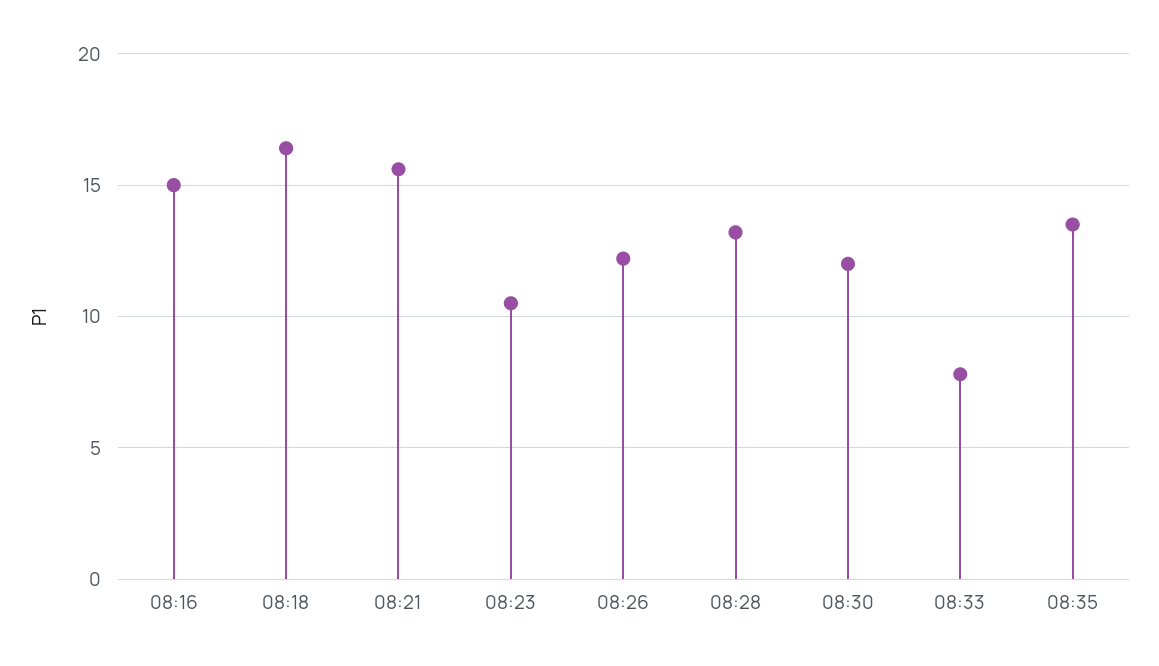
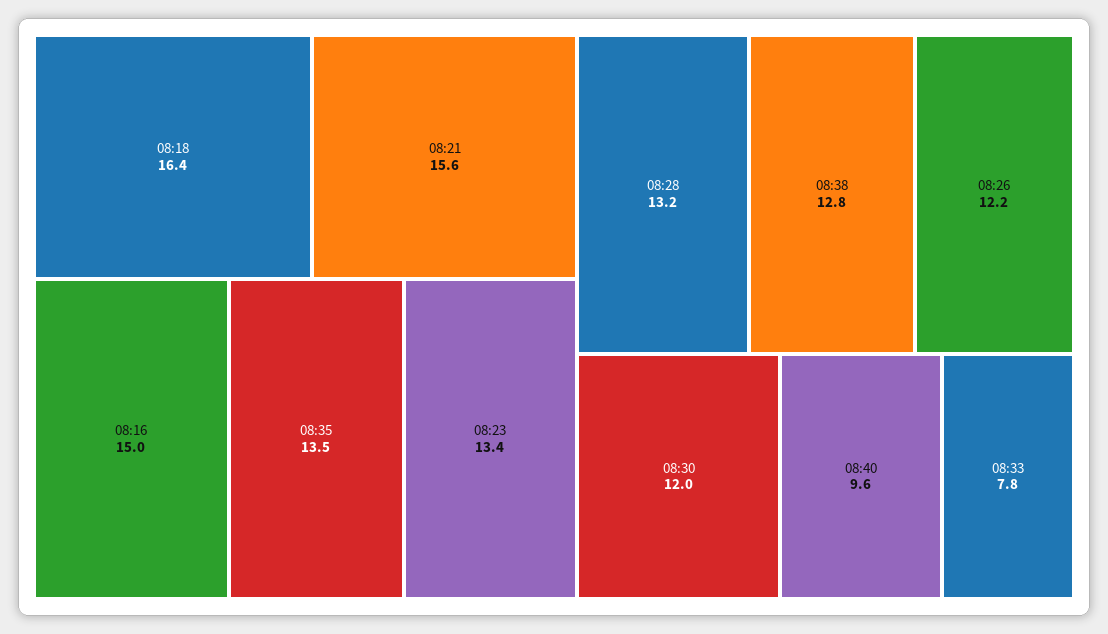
08:23: 10.5 -> 13.4
08:38: none -> 12.8
08:40: none -> 9.6

